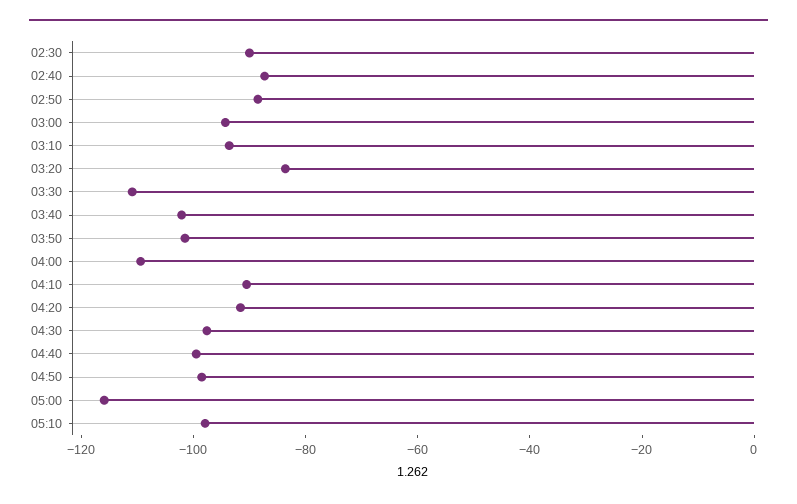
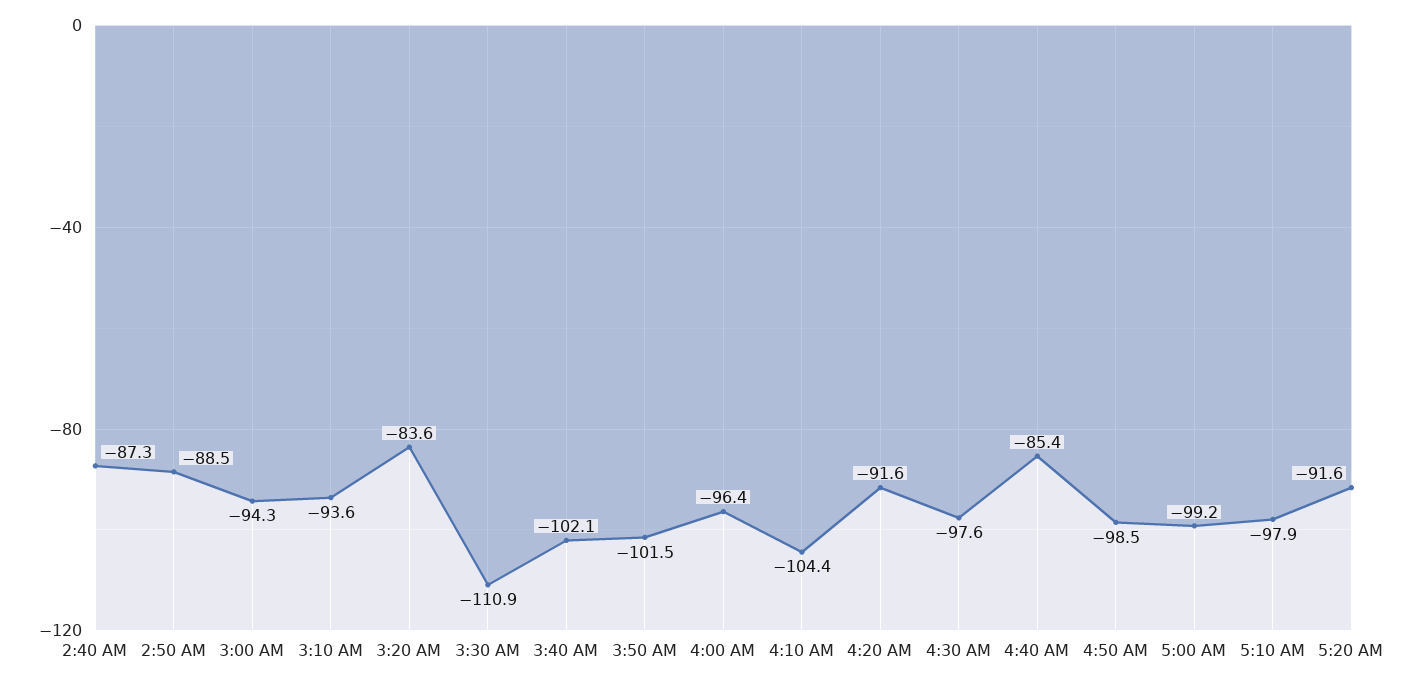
02:30: -90 -> none
04:00: -110 -> -96.4
04:10: -90 -> -104.4
04:40: -100 -> -85.4
05:00: -115 -> -99.2
5:20 AM: none -> -91.6

